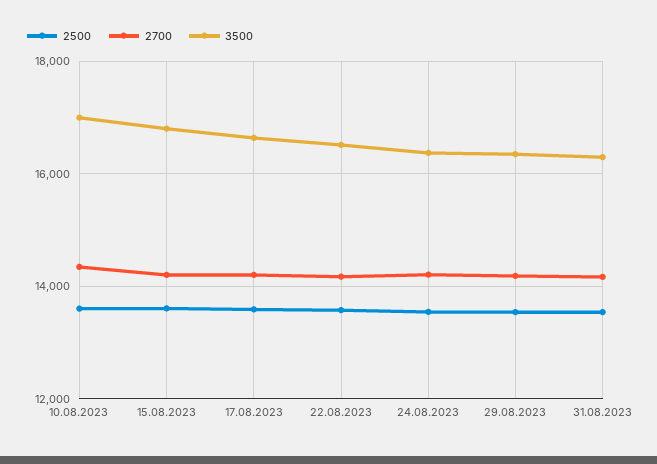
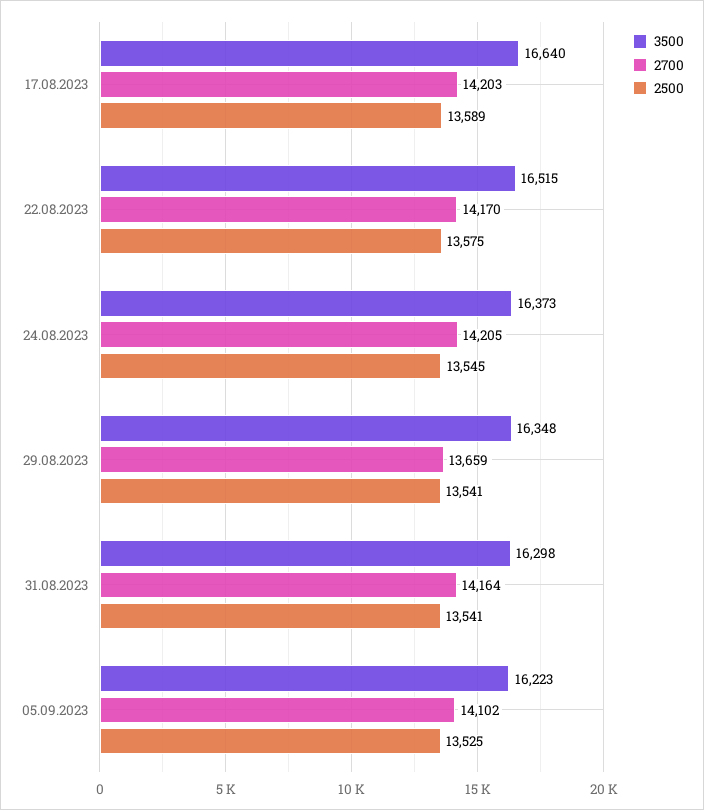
2500, 10.08.2023: 13600 -> none
2700, 10.08.2023: 14400 -> none
3500, 10.08.2023: 17000 -> none
2500, 15.08.2023: 13600 -> none
2700, 15.08.2023: 14200 -> none
3500, 15.08.2023: 16800 -> none
2700, 29.08.2023: 14200 -> 13659
3500, 05.09.2023: none -> 16223
2700, 05.09.2023: none -> 14102
2500, 05.09.2023: none -> 13525

